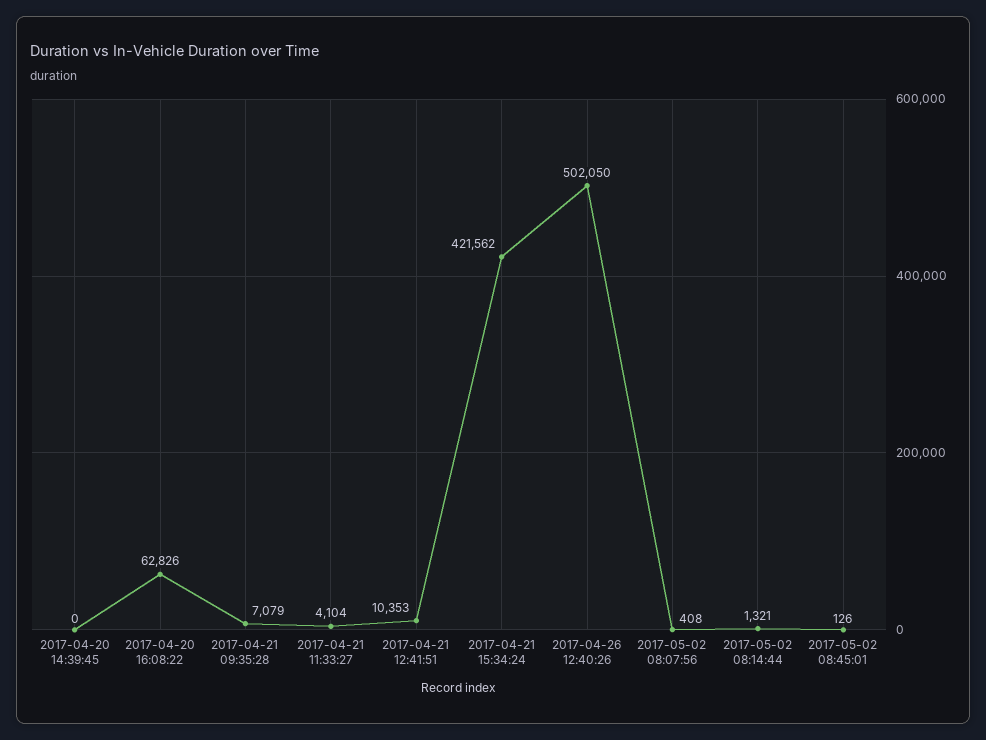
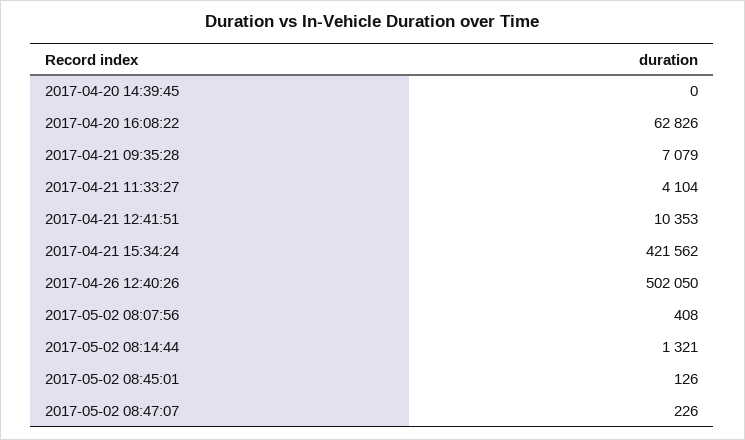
2017-05-02 08:47:07: none -> 226

